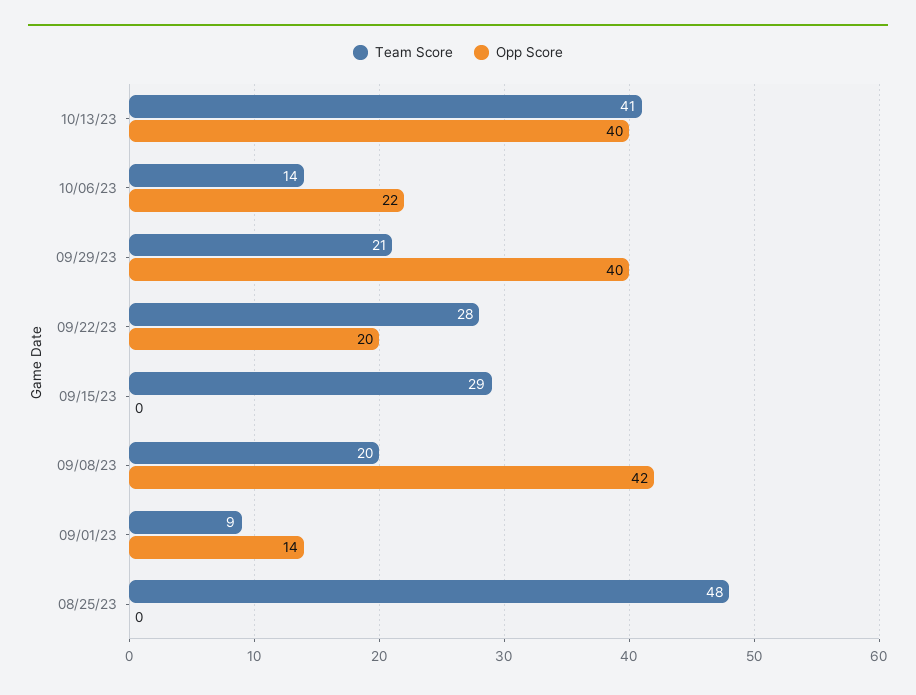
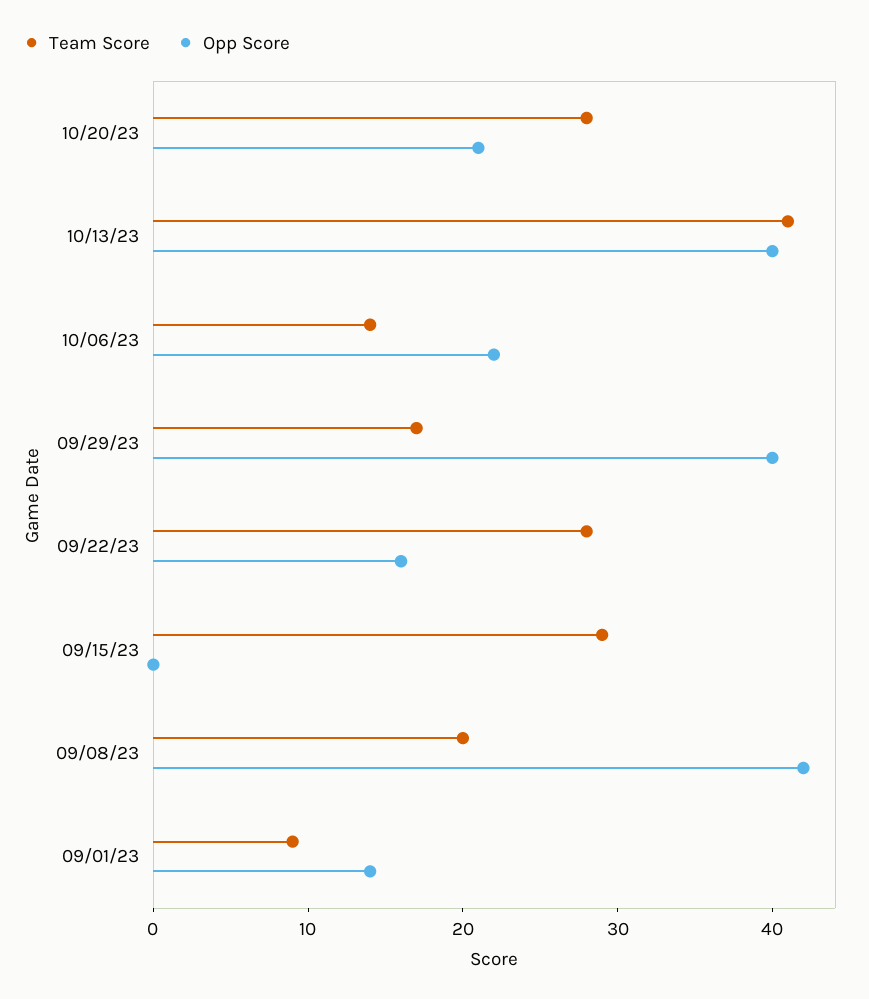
Team Score, 09/29/23: 21 -> 17
Opp Score, 09/22/23: 20 -> 16
Team Score, 08/25/23: 48 -> none
Opp Score, 08/25/23: 0 -> none
Team Score, 10/20/23: none -> 28
Opp Score, 10/20/23: none -> 21

